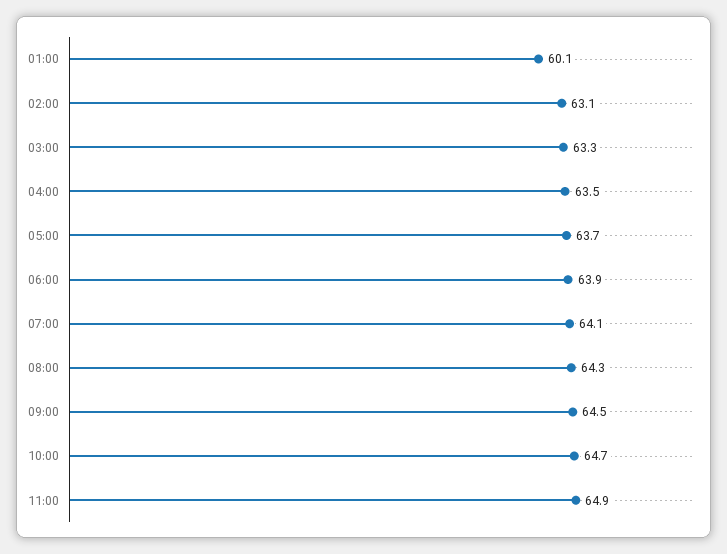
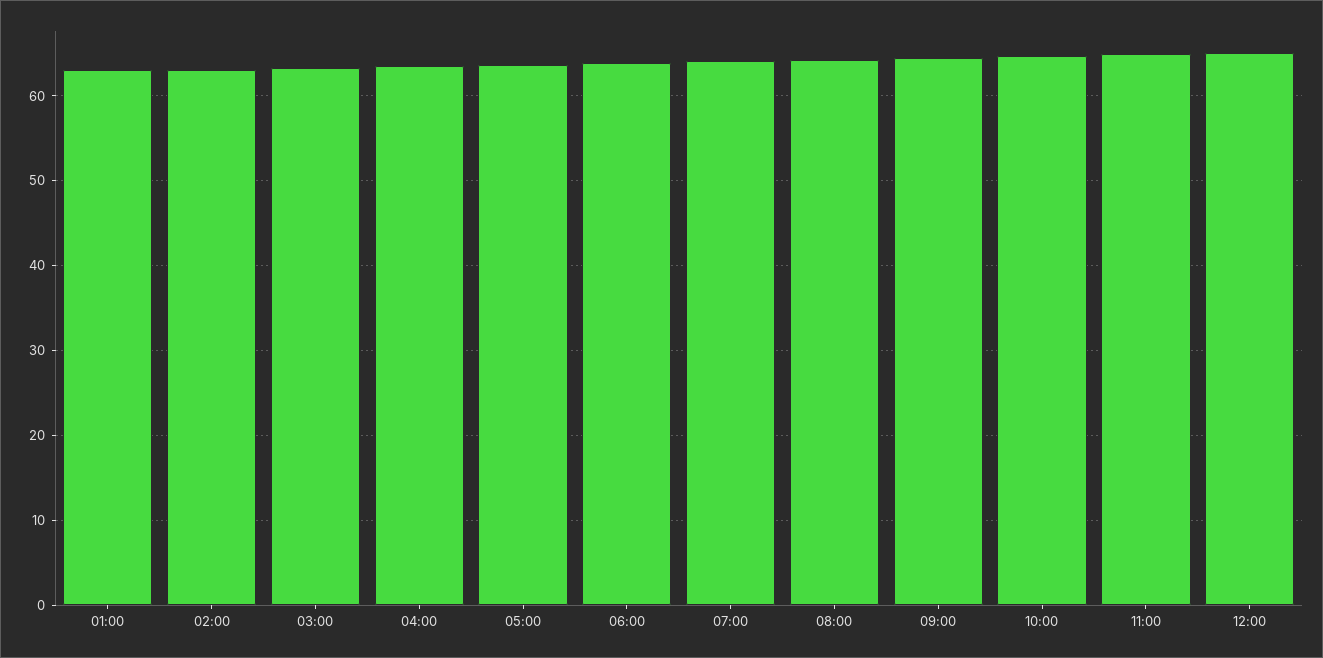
01:00: 60.1 -> 63
12:00: none -> 65

